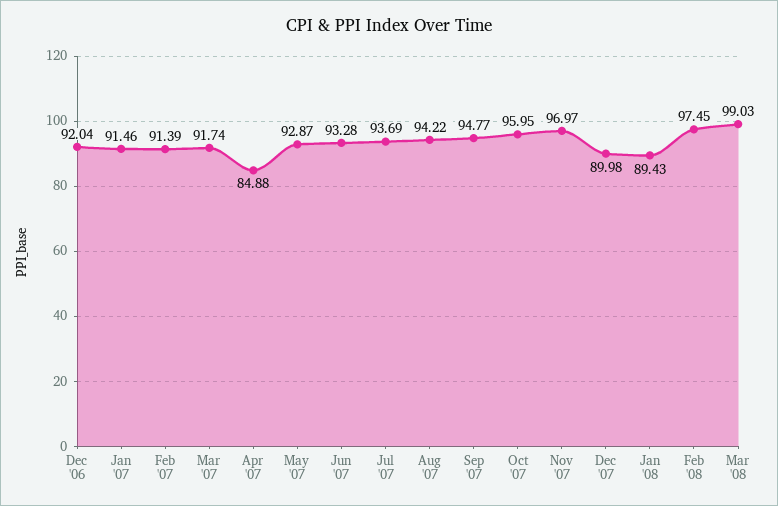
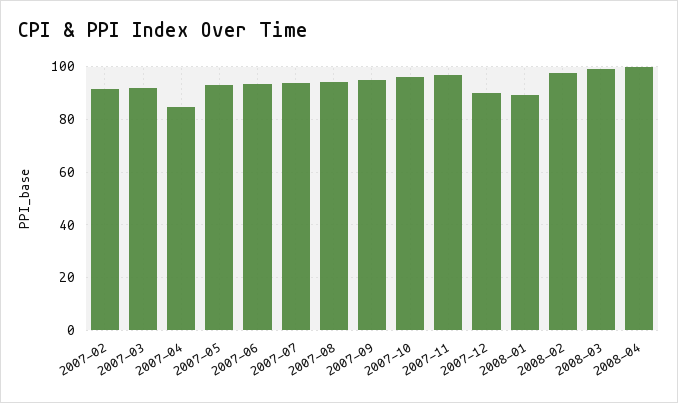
Dec '06: 92.04 -> none
Jan '07: 91.46 -> none
2008-04: none -> 100

